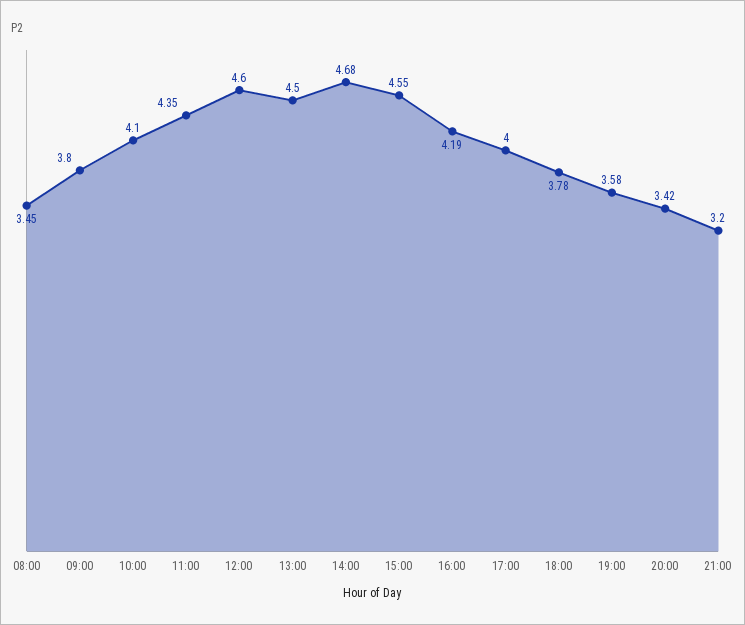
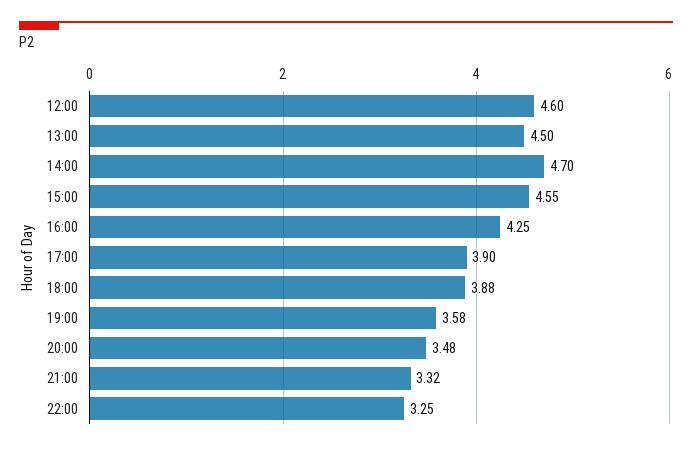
08:00: 3.45 -> none
09:00: 3.8 -> none
10:00: 4.1 -> none
11:00: 4.35 -> none
14:00: 4.68 -> 4.7
16:00: 4.19 -> 4.25
17:00: 4 -> 3.9
18:00: 3.78 -> 3.88
20:00: 3.42 -> 3.48
21:00: 3.2 -> 3.32
22:00: none -> 3.25

